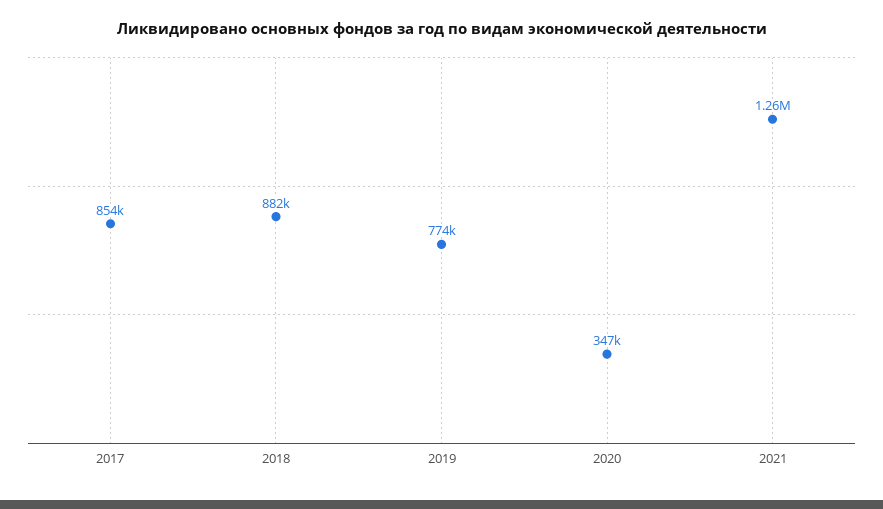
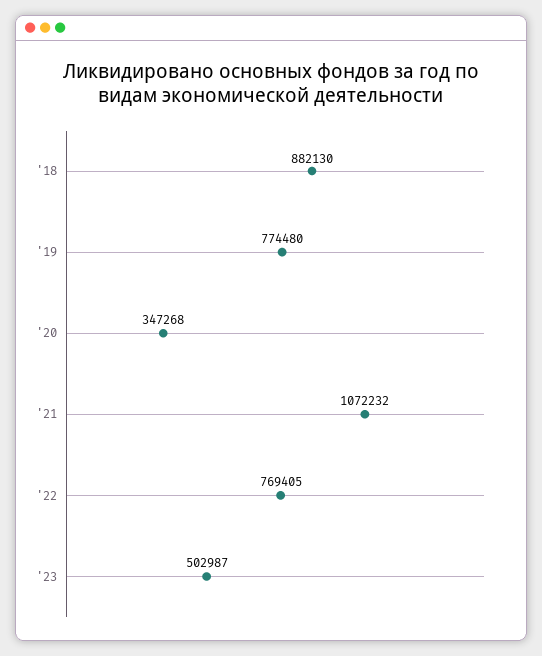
2017: 854000 -> none
2021: 1260000 -> 1072232
'22: none -> 769405
'23: none -> 502987

